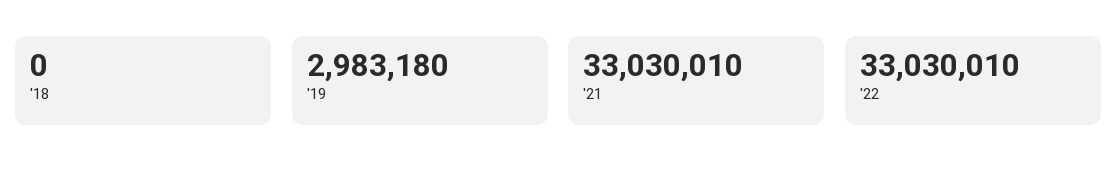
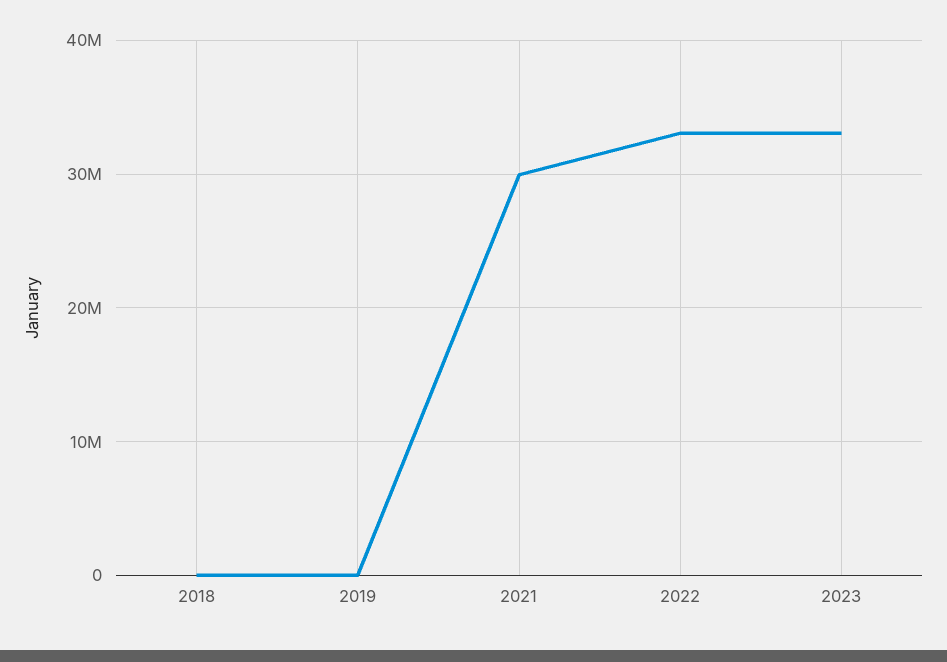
'19: 2983180 -> 0
'21: 33030010 -> 30000000
2023: none -> 33000000

